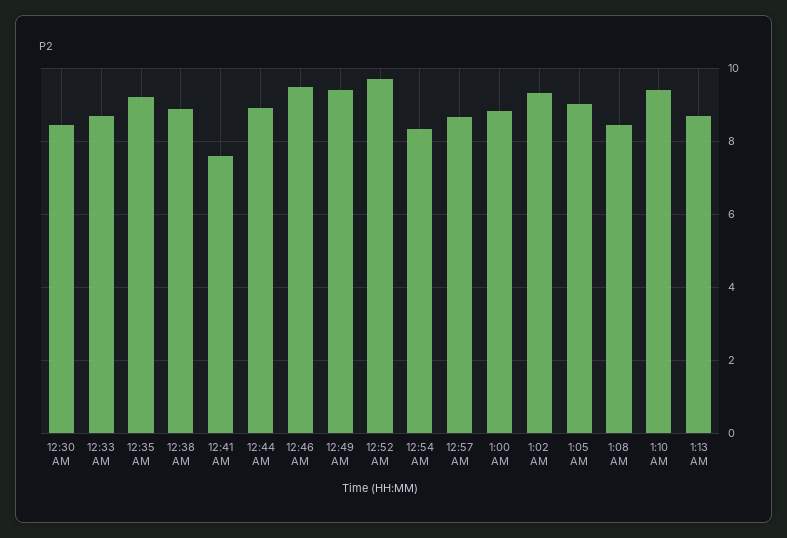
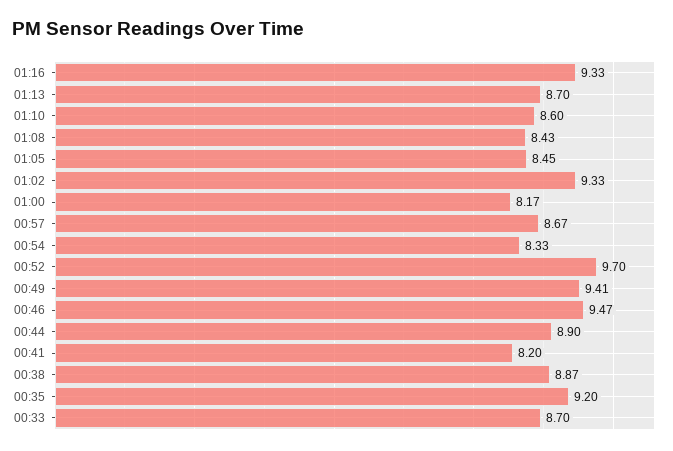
12:30 AM: 8.4 -> none
12:41 AM: 7.6 -> 8.2
1:00 AM: 8.8 -> 8.17
1:05 AM: 9 -> 8.45
1:10 AM: 9.4 -> 8.6
01:16: none -> 9.33

